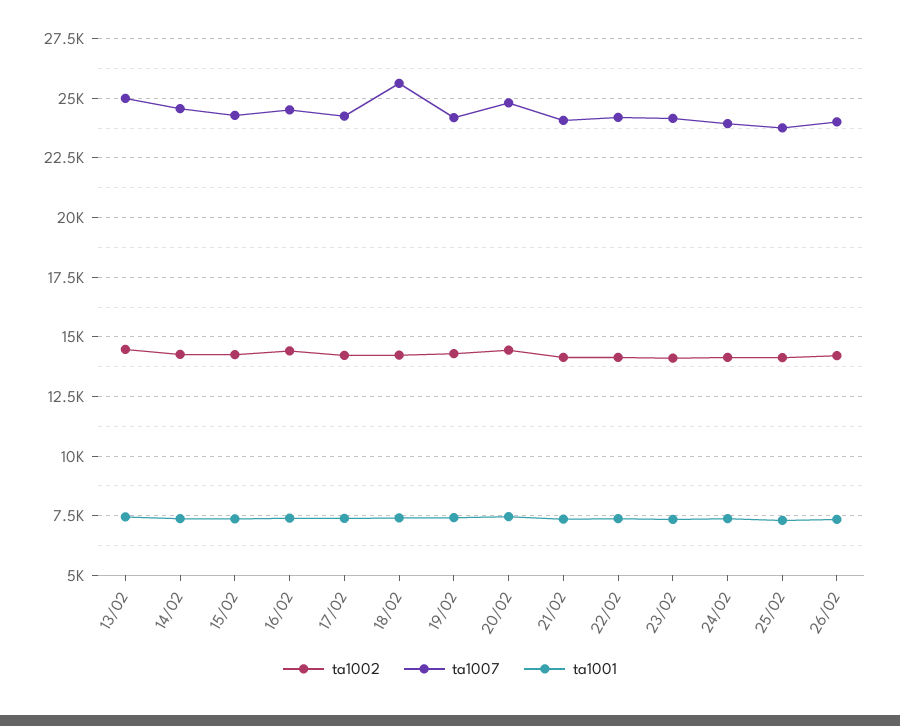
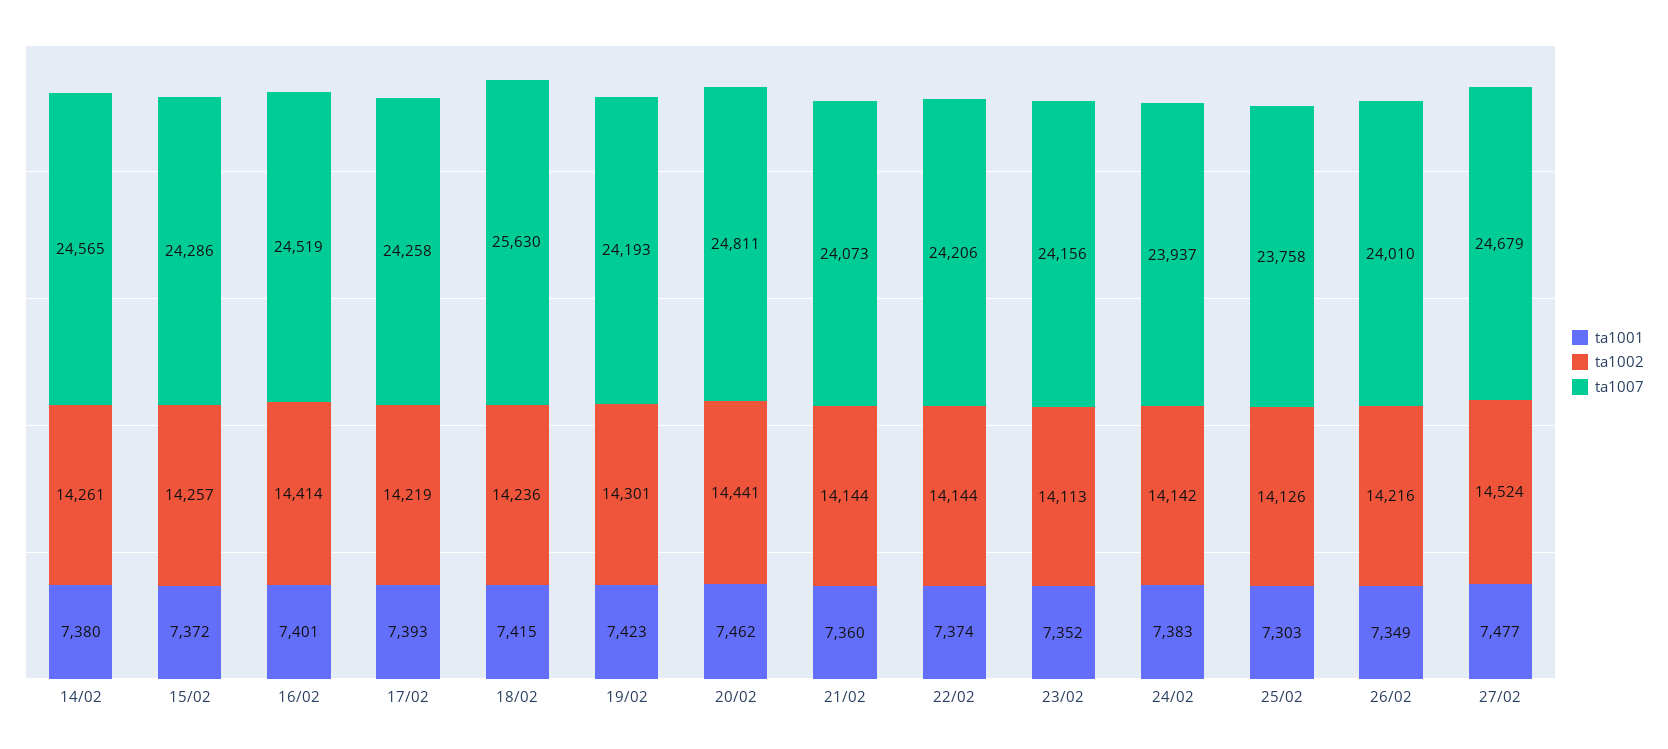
ta1002, 13/02: 14500 -> none
ta1007, 13/02: 25000 -> none
ta1001, 13/02: 7500 -> none
ta1001, 27/02: none -> 7477
ta1002, 27/02: none -> 14524
ta1007, 27/02: none -> 24679

